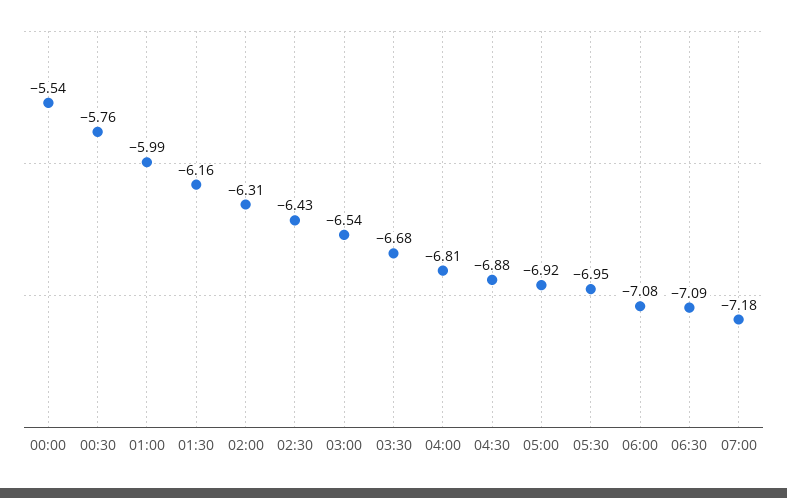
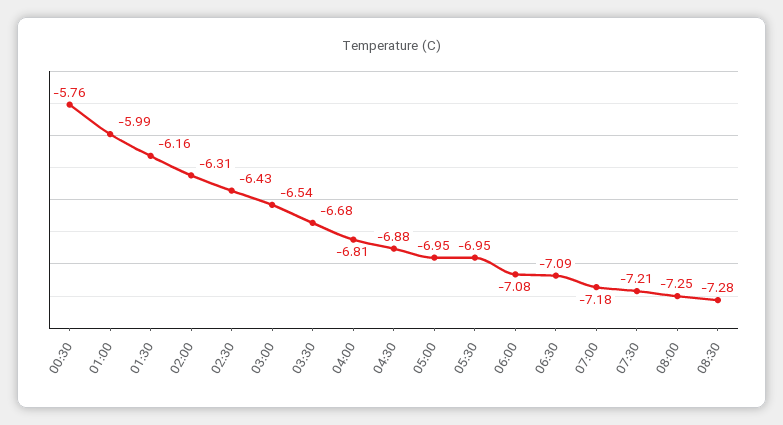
00:00: -5.54 -> none
05:00: -6.92 -> -6.95
07:30: none -> -7.21
08:00: none -> -7.25
08:30: none -> -7.28

